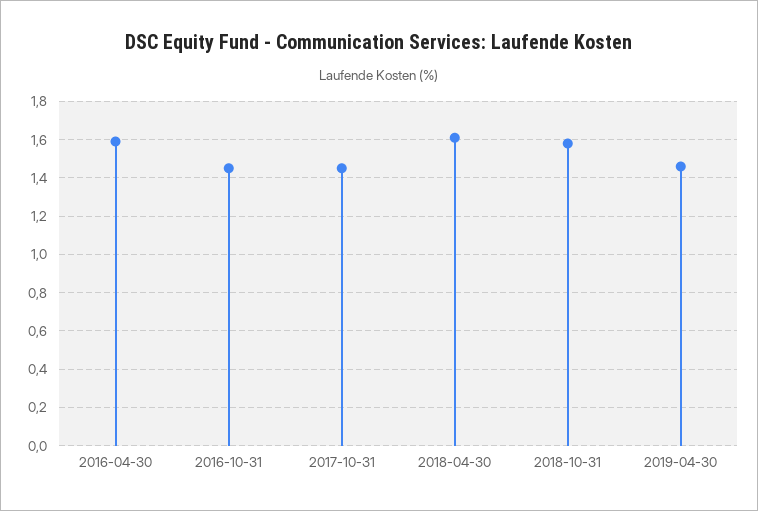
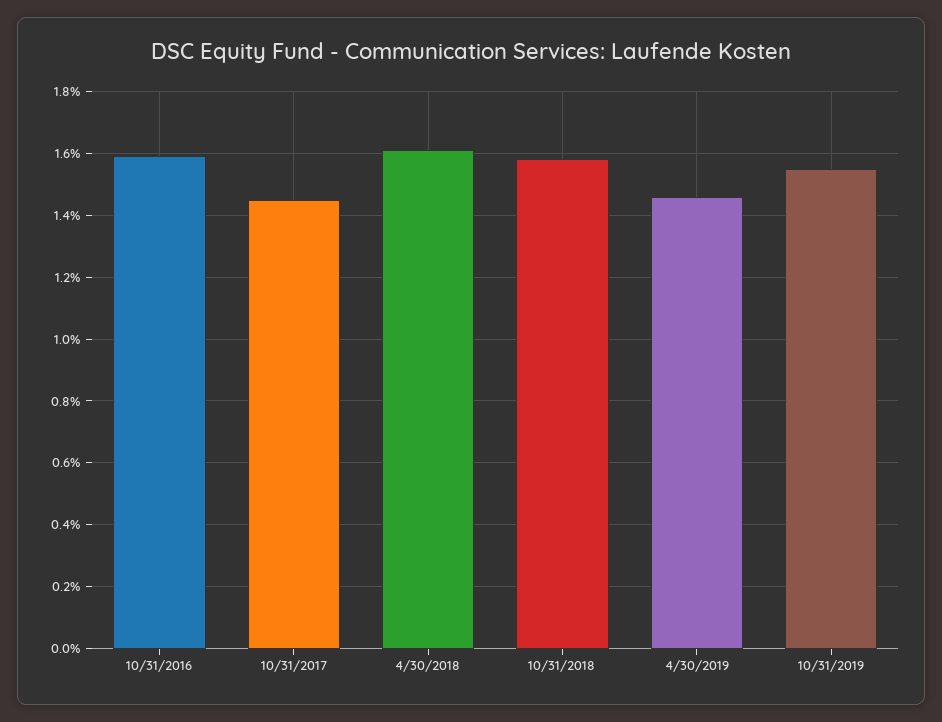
2016-04-30: 1.6 -> none
2016-10-31: 1.45 -> 1.6
10/31/2019: none -> 1.55

